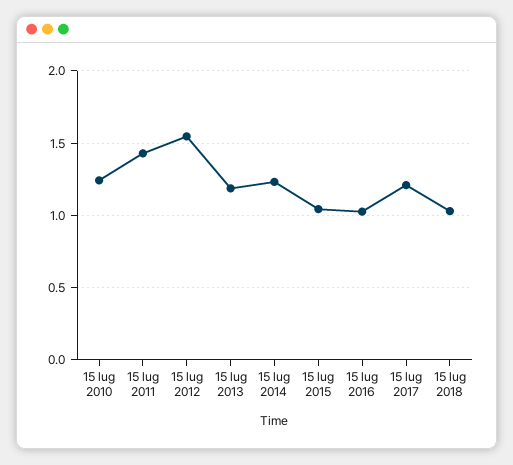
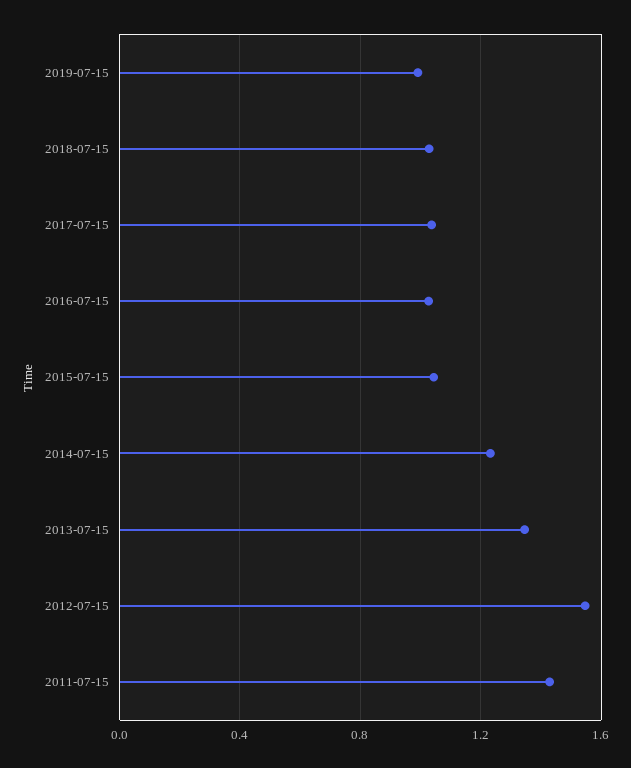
15 lug 2010: 1.25 -> none
15 lug 2013: 1.2 -> 1.35
15 lug 2017: 1.2 -> 1.05
2019-07-15: none -> 1

